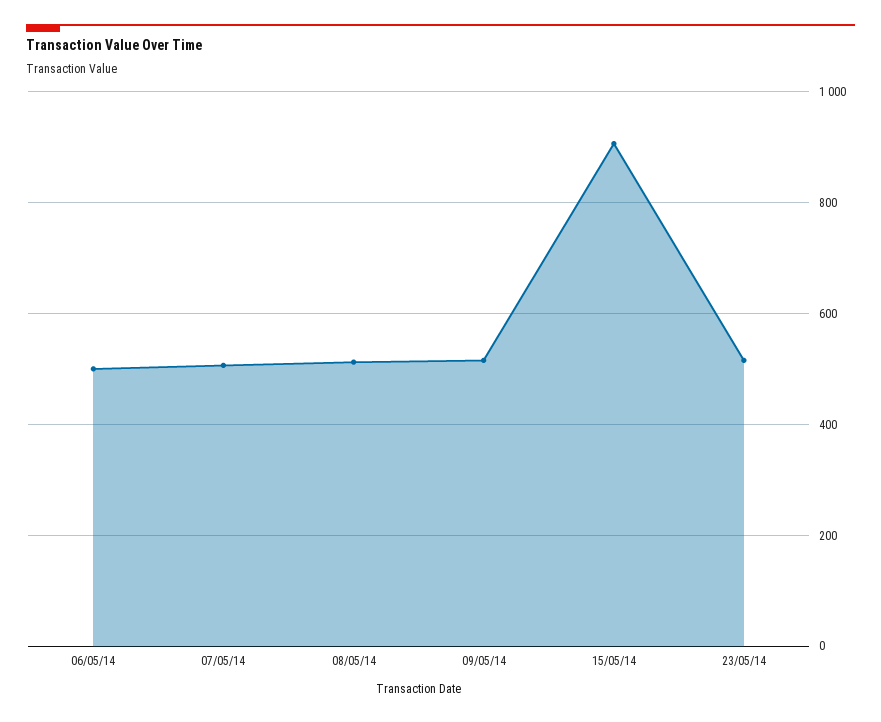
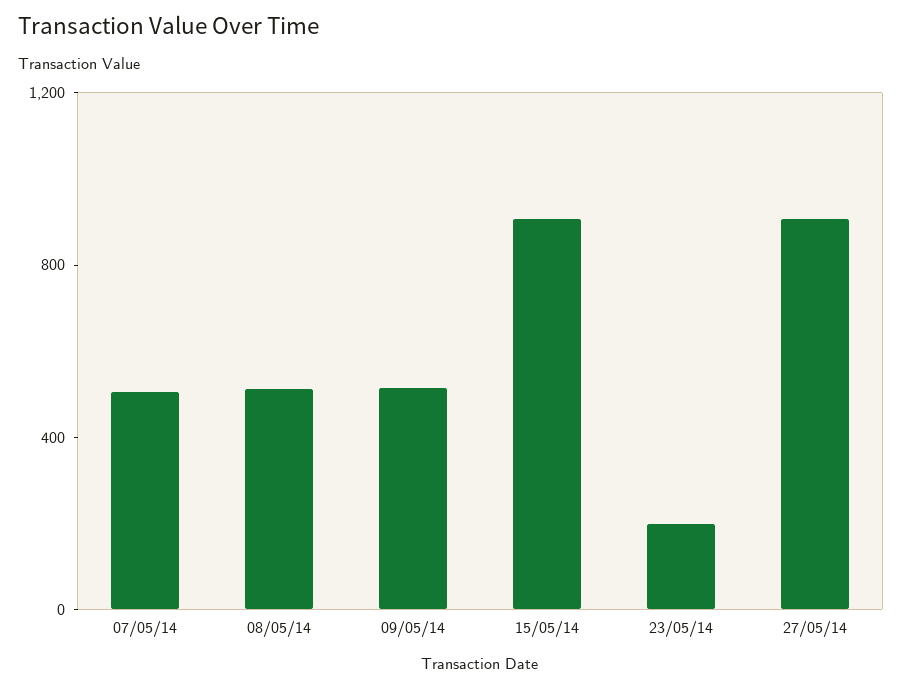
06/05/14: 500 -> none
23/05/14: 520 -> 200
27/05/14: none -> 900

